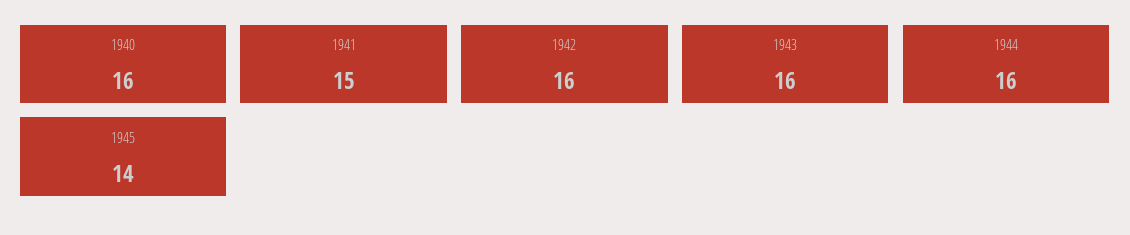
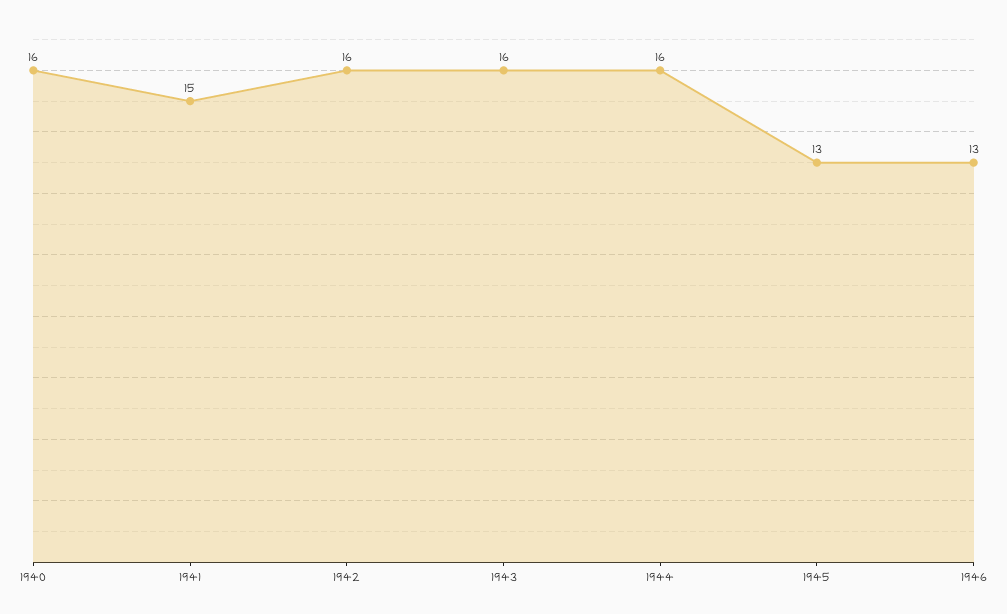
1945: 14 -> 13
1946: none -> 13

